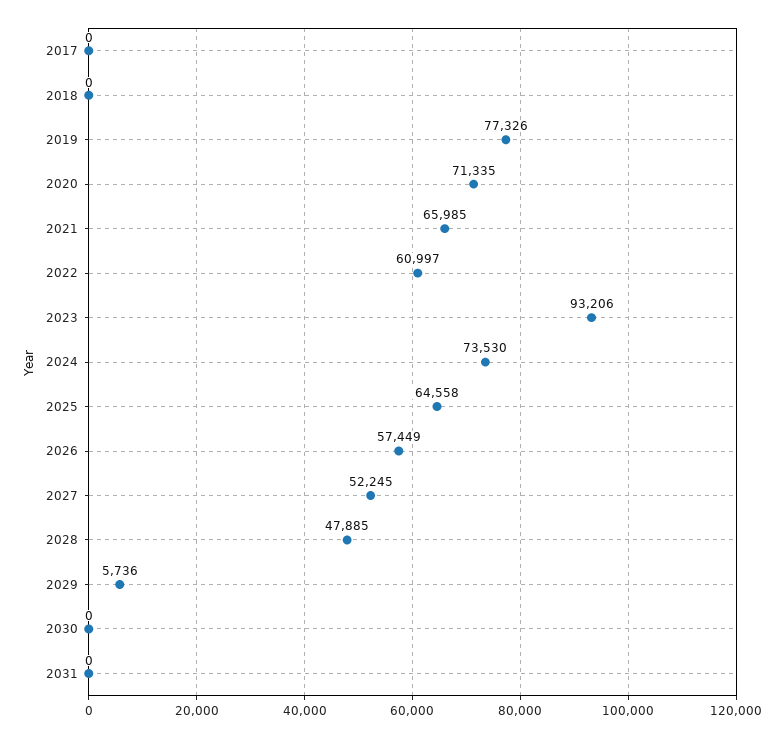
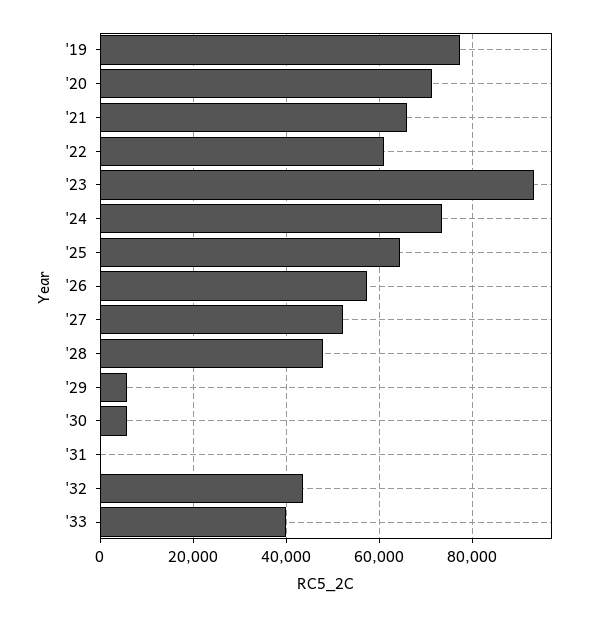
2017: 0 -> none
2018: 0 -> none
2030: 0 -> 6000
'32: none -> 44000
'33: none -> 40000

